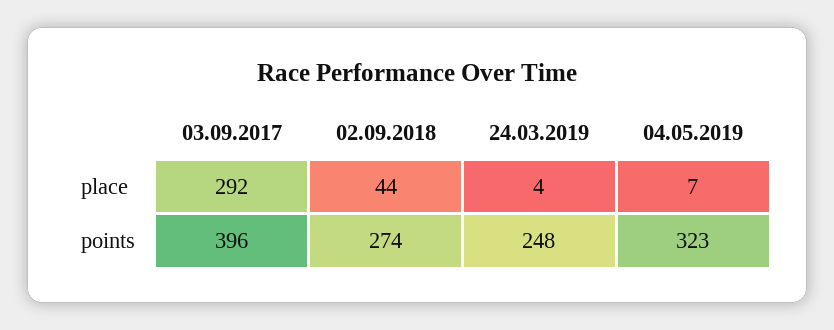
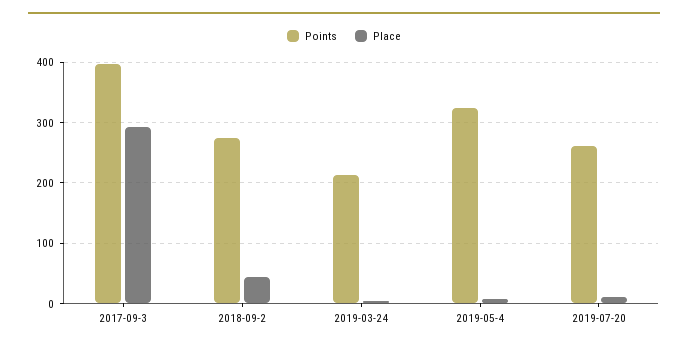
points, 24.03.2019: 248 -> 210
points, 2019-07-20: none -> 260
place, 2019-07-20: none -> 10

